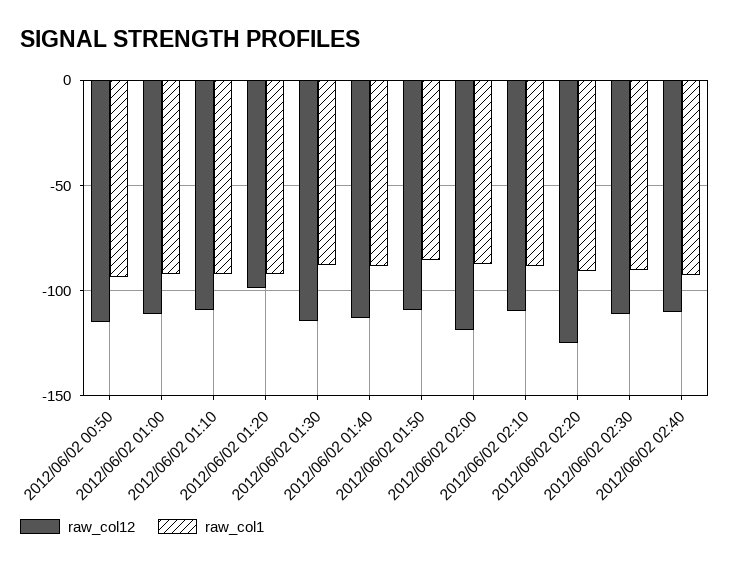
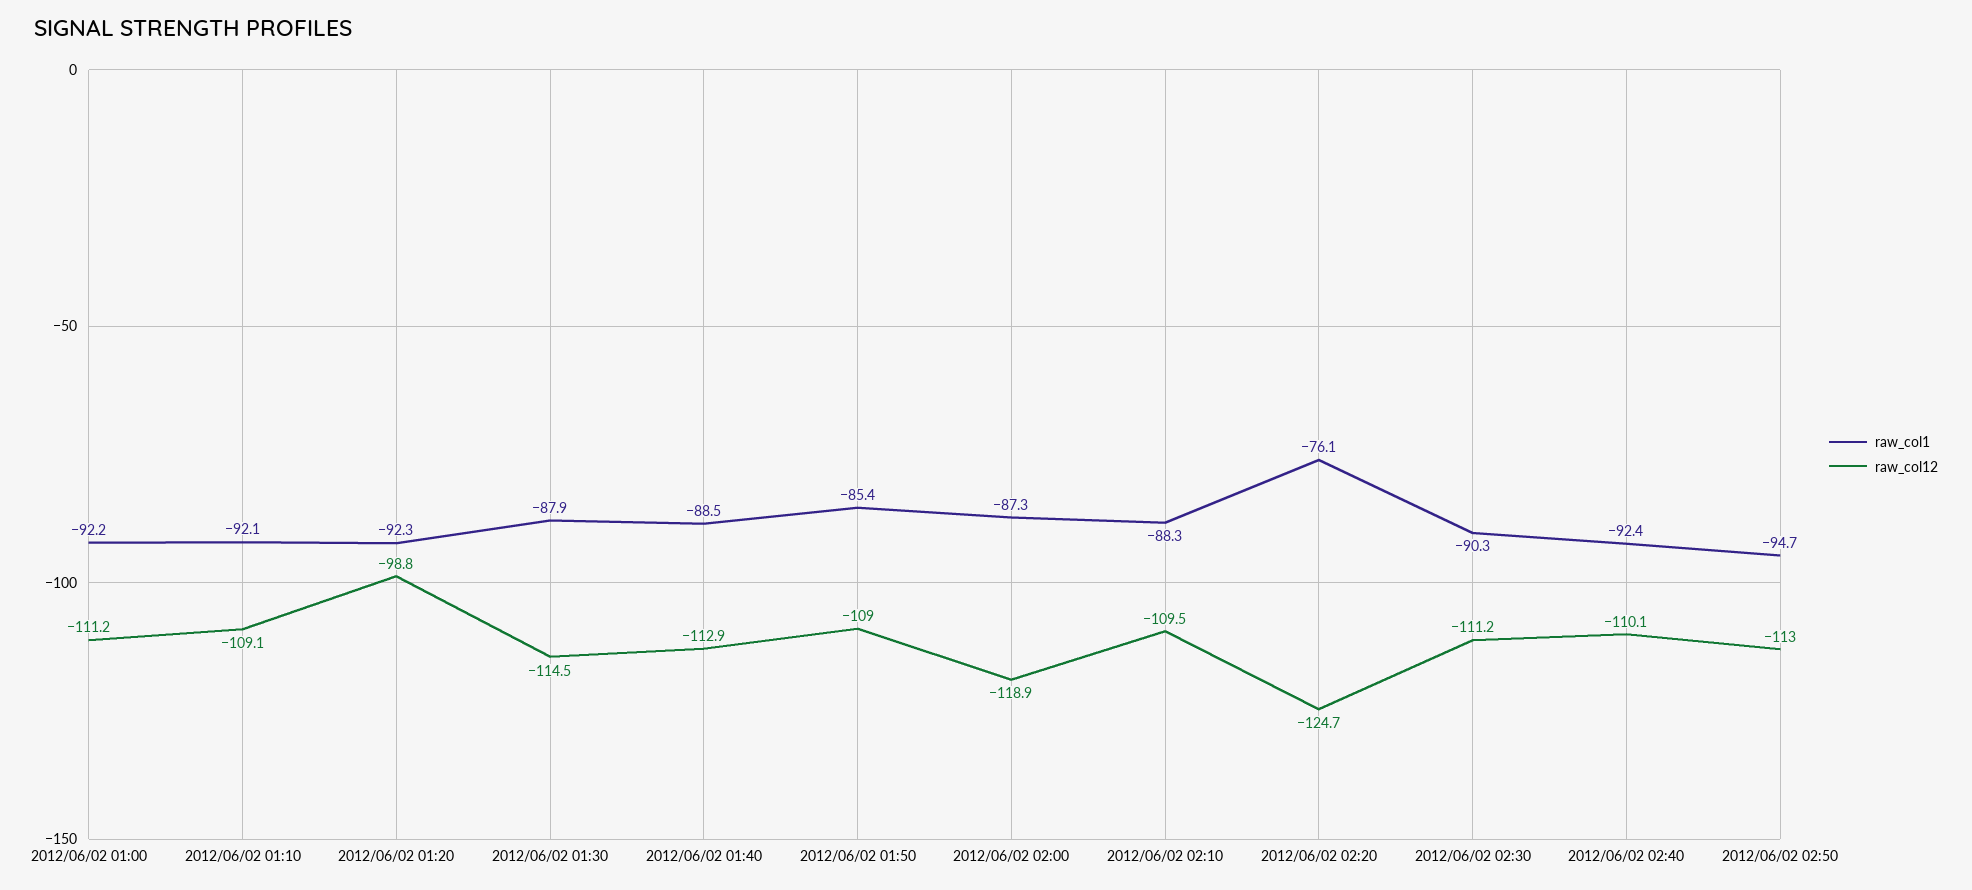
raw_col12, 2012/06/02 00:50: -115 -> none
raw_col1, 2012/06/02 00:50: -95 -> none
raw_col1, 2012/06/02 02:20: -90 -> -76.1
raw_col1, 2012/06/02 02:50: none -> -94.7
raw_col12, 2012/06/02 02:50: none -> -113

